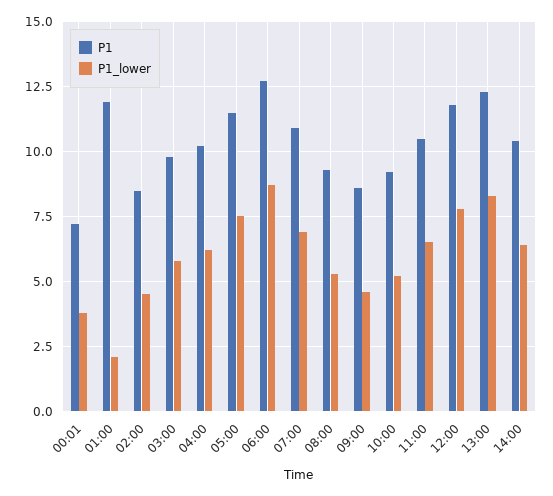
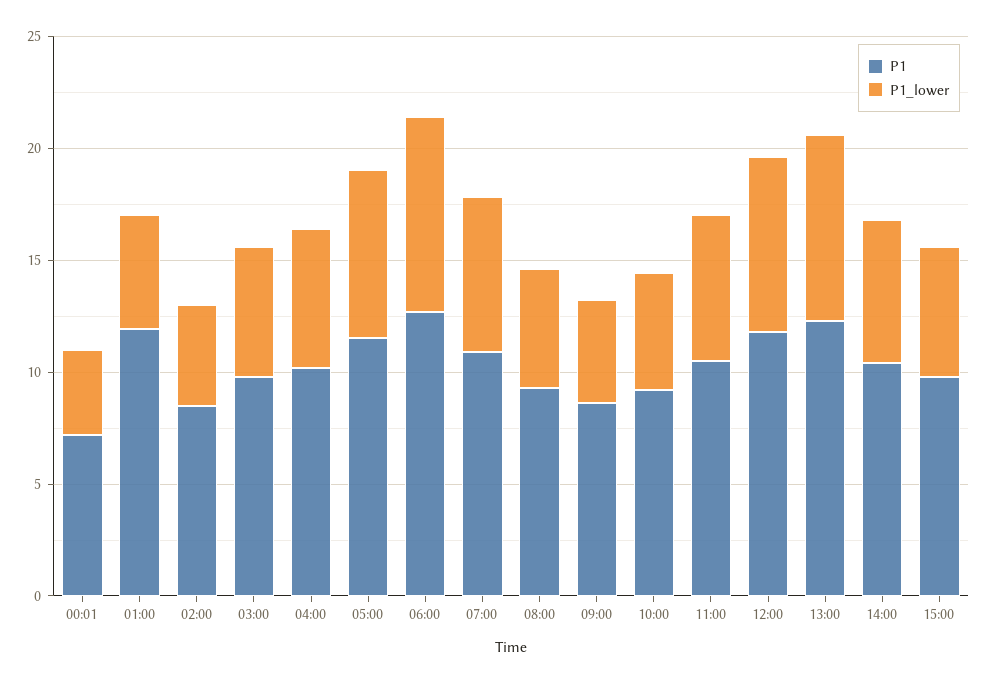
P1_lower, 01:00: 2 -> 5
P1, 15:00: none -> 10
P1_lower, 15:00: none -> 6

